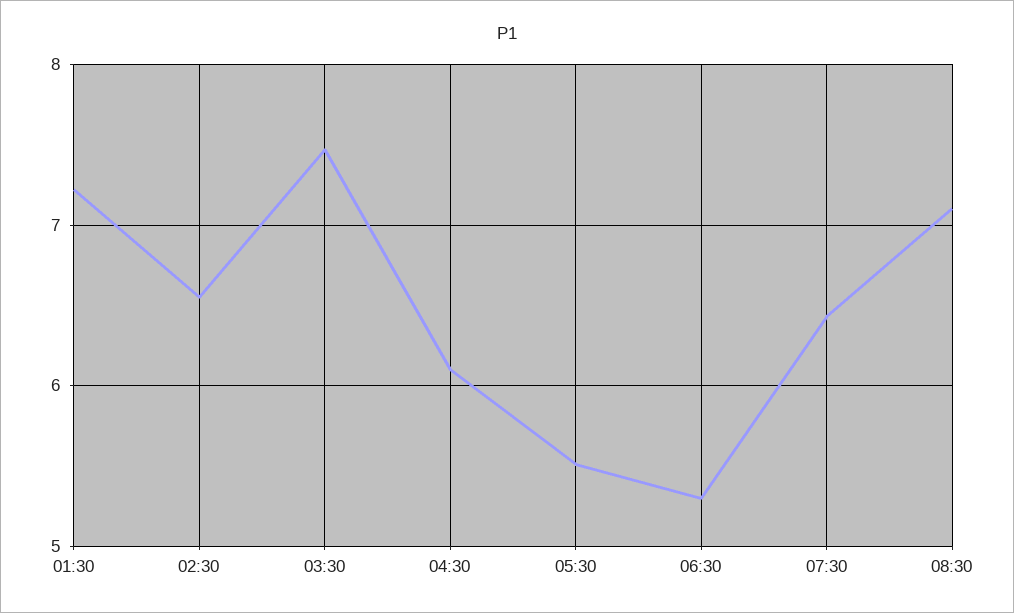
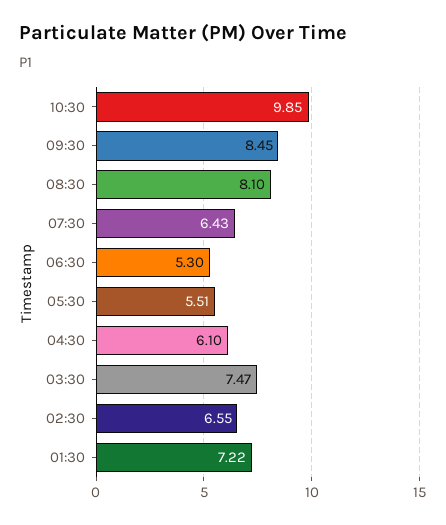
08:30: 7.1 -> 8.1
10:30: none -> 9.85
09:30: none -> 8.45

